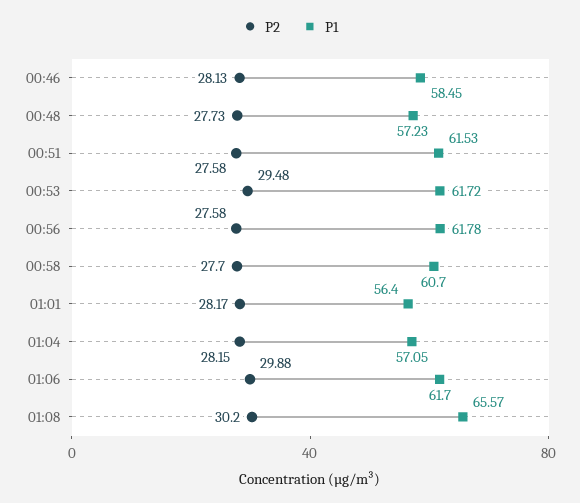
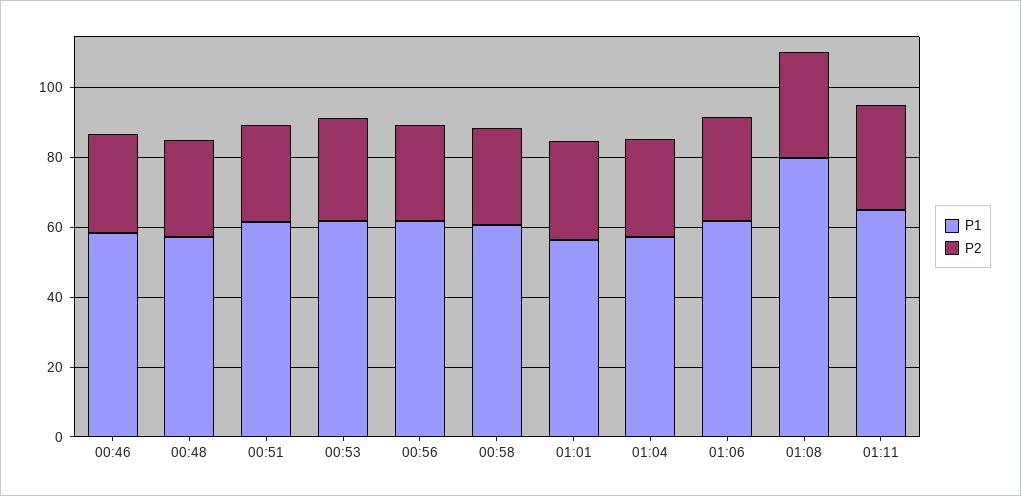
P1, 01:08: 65.57 -> 80
P1, 01:11: none -> 65
P2, 01:11: none -> 30

